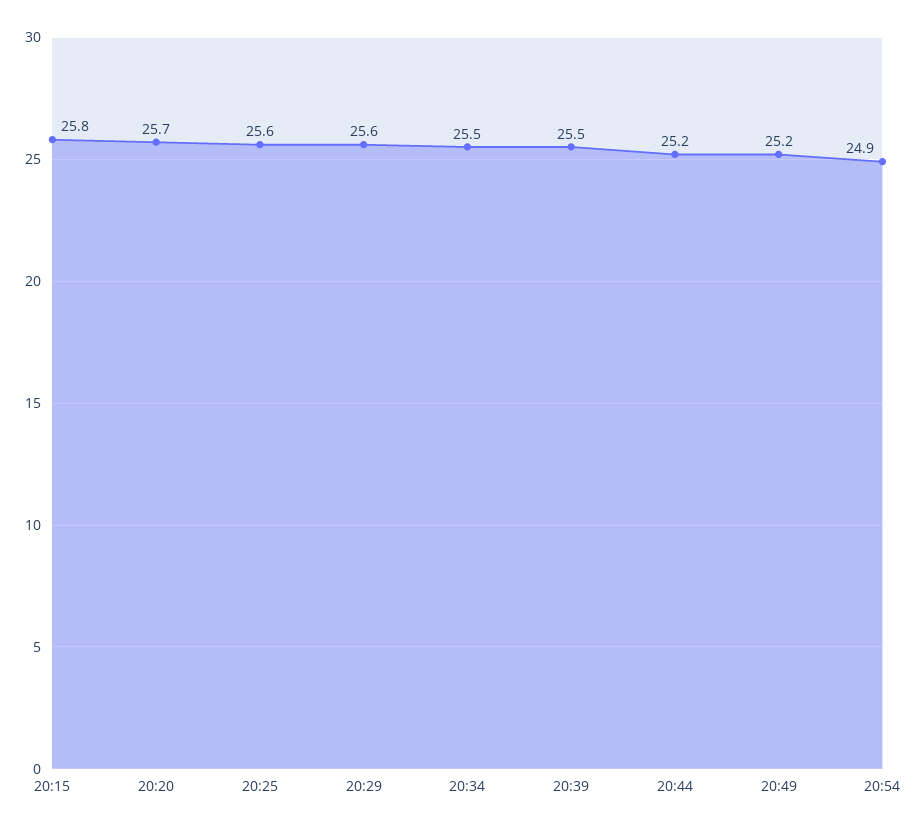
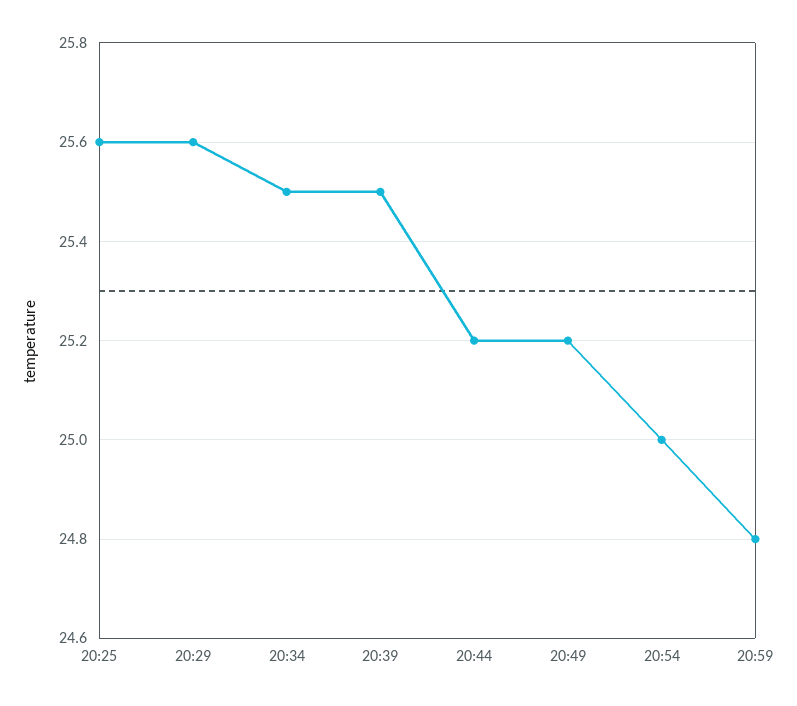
20:15: 25.8 -> none
20:20: 25.7 -> none
20:54: 24.9 -> 25
20:59: none -> 24.8

